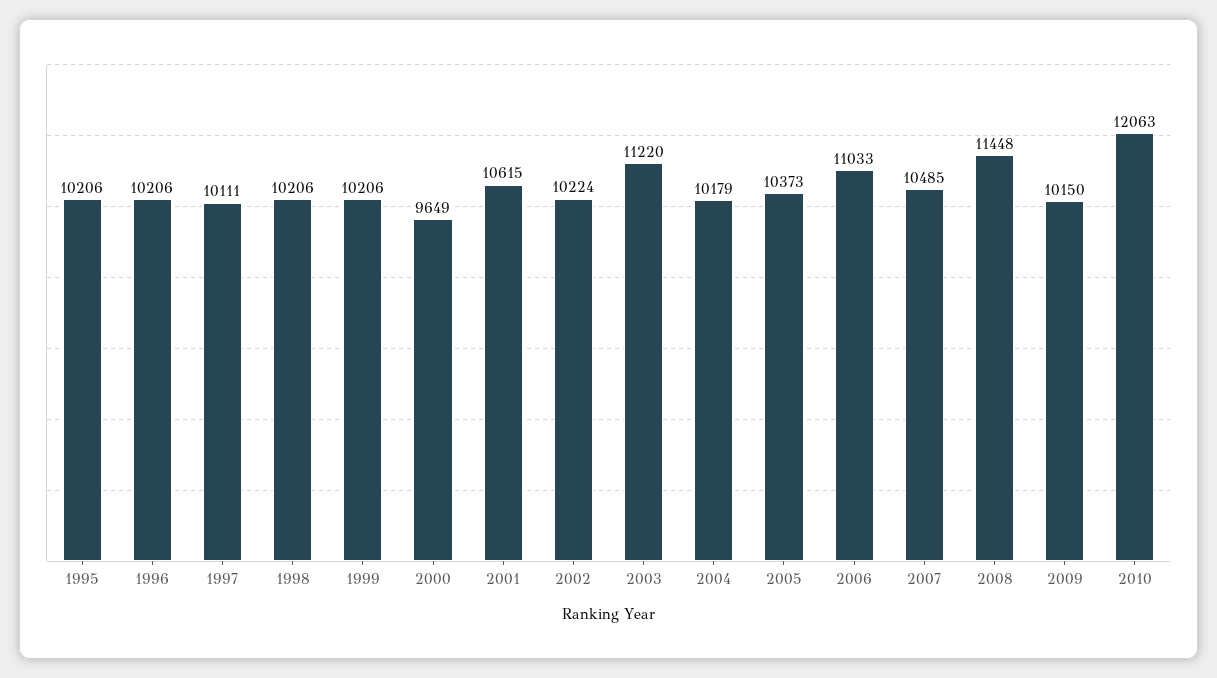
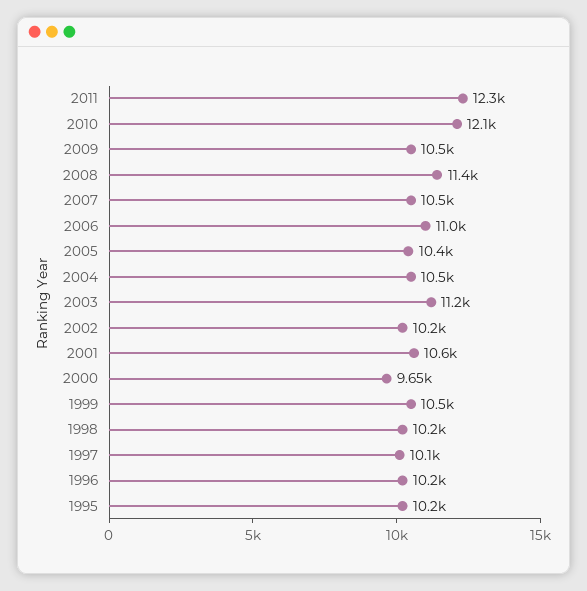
1999: 10206 -> 10500
2004: 10179 -> 10500
2009: 10150 -> 10500
2011: none -> 12300

